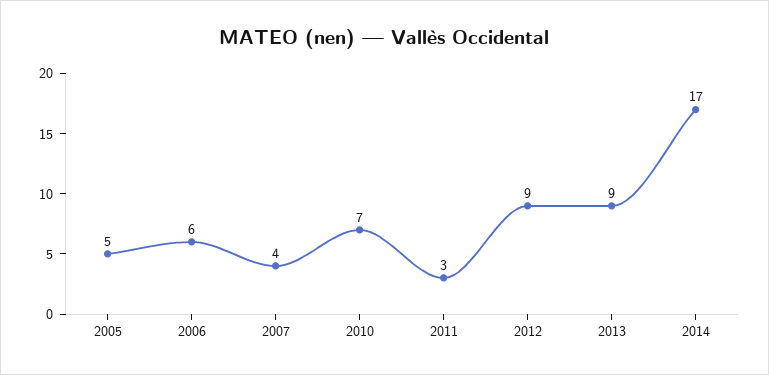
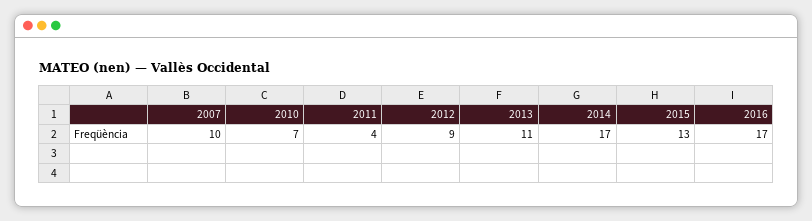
2005: 5 -> none
2006: 6 -> none
2007: 4 -> 10
2011: 3 -> 4
2013: 9 -> 11
2015: none -> 13
2016: none -> 17

